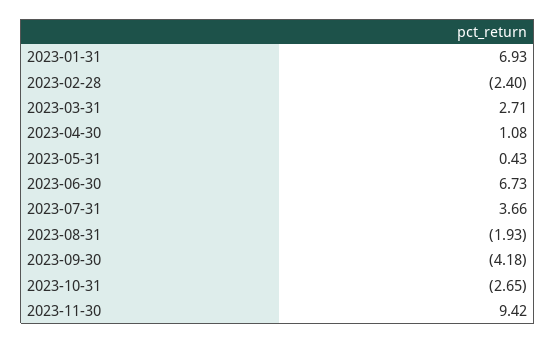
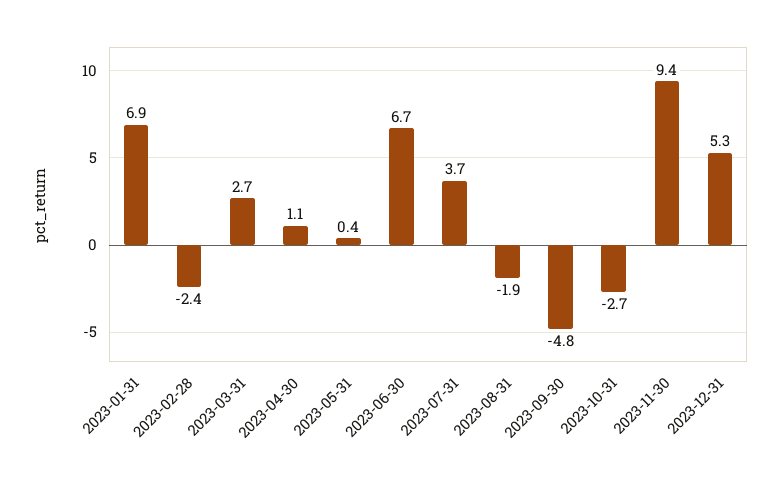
2023-09-30: -4.18 -> -4.8
2023-12-31: none -> 5.3

